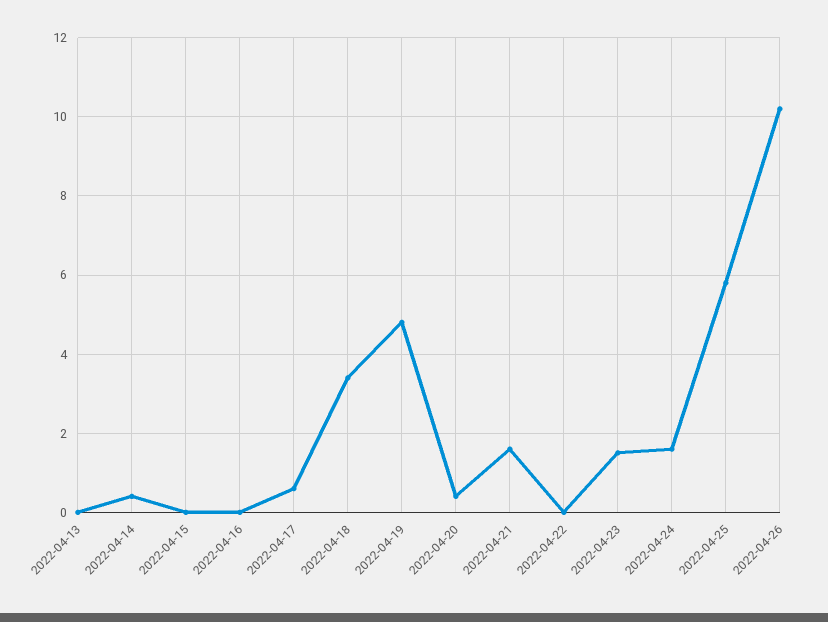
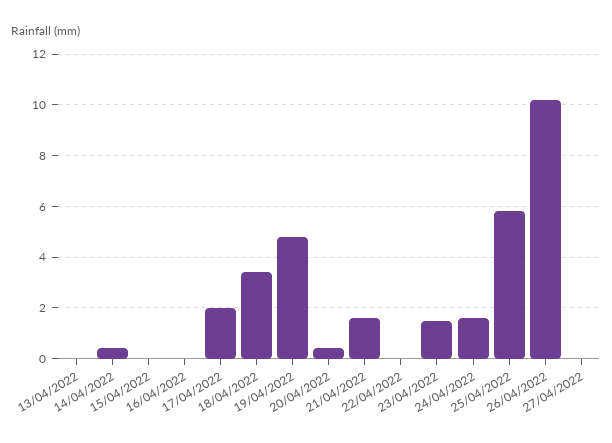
2022-04-17: 0.5 -> 2
27/04/2022: none -> 0

